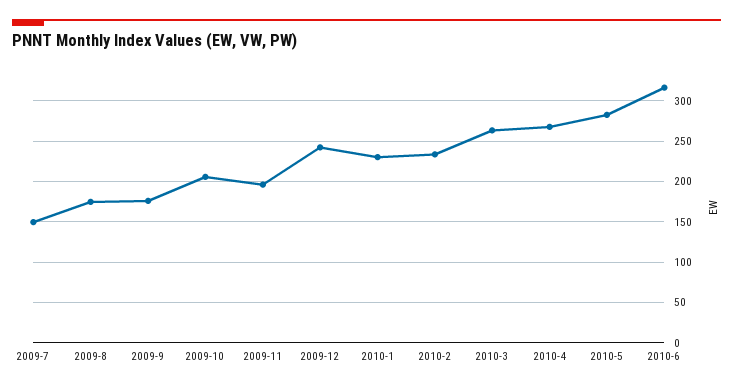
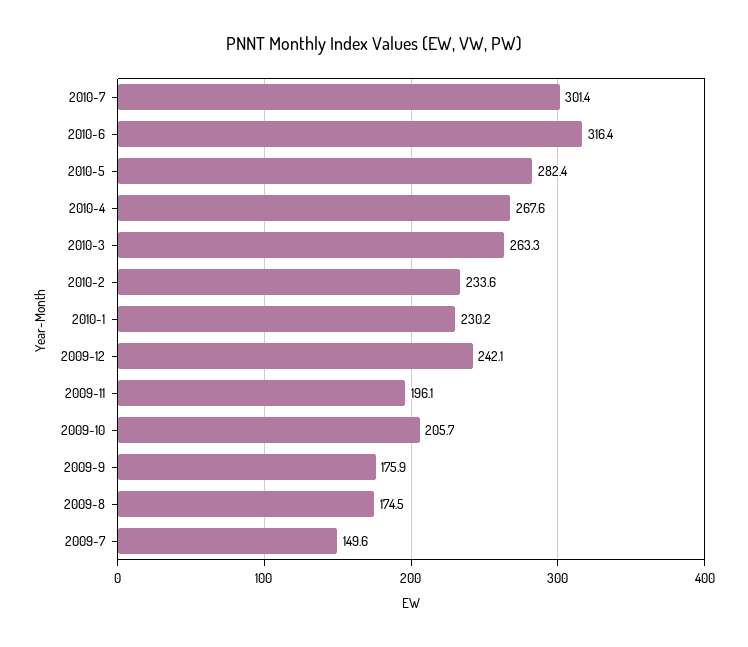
2010-7: none -> 301.4

